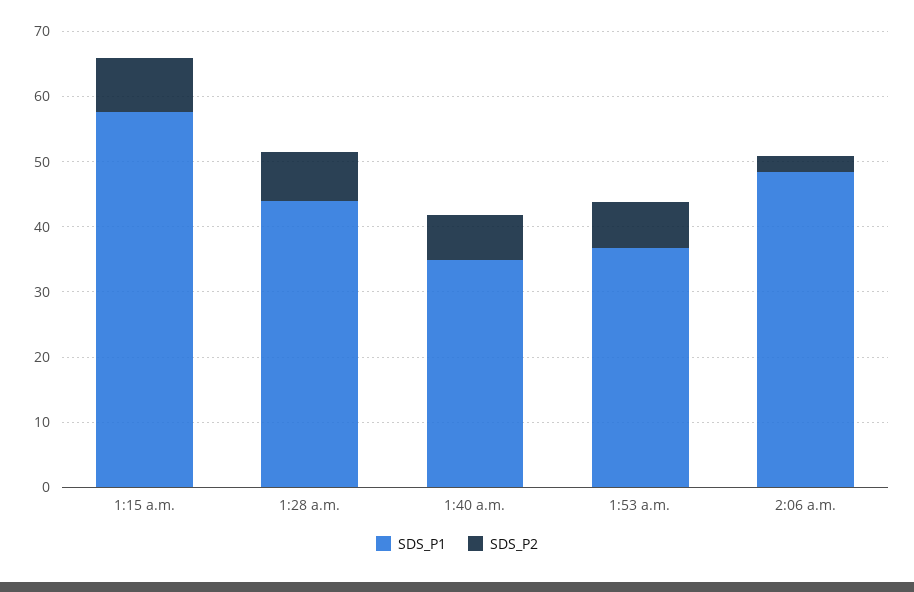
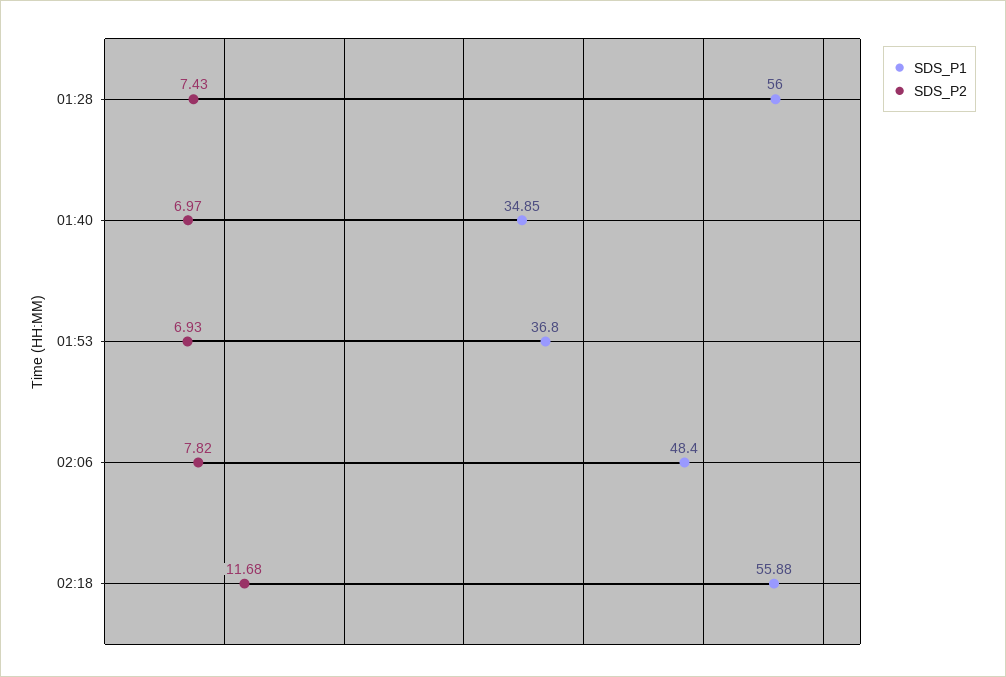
SDS_P1, 1:15 a.m.: 58 -> none
SDS_P2, 1:15 a.m.: 8 -> none
SDS_P1, 1:28 a.m.: 44 -> 56
SDS_P2, 2:06 a.m.: 2 -> 7.82
SDS_P1, 02:18: none -> 55.88
SDS_P2, 02:18: none -> 11.68

